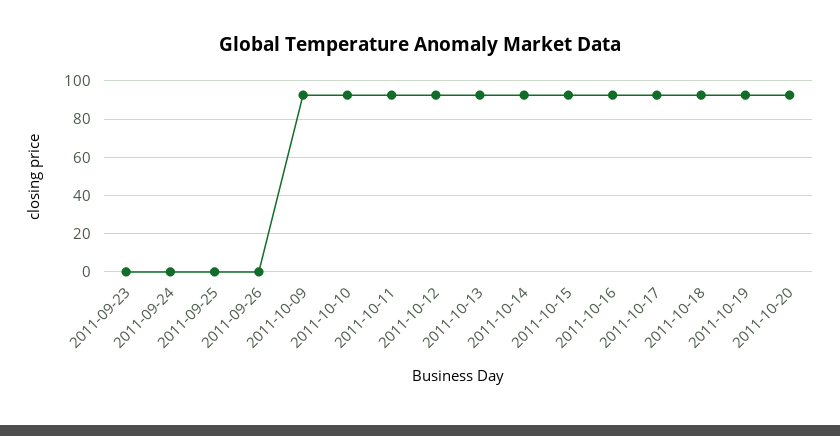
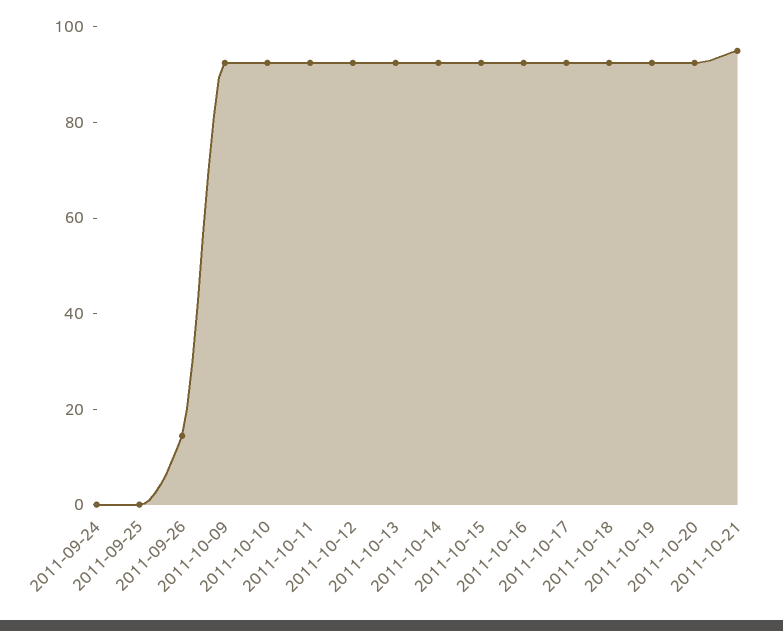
2011-09-23: 0 -> none
2011-09-26: 0 -> 15
2011-10-21: none -> 95

